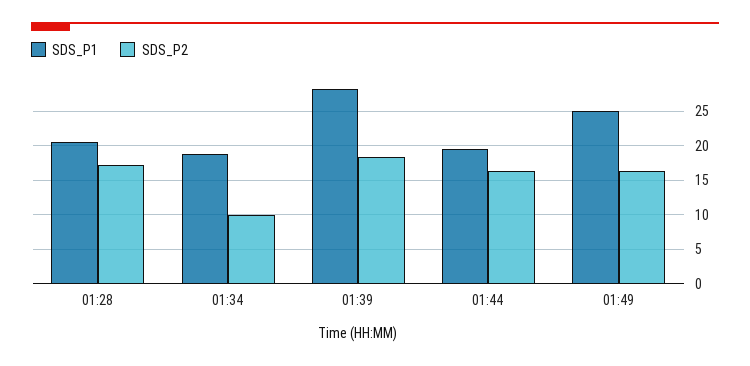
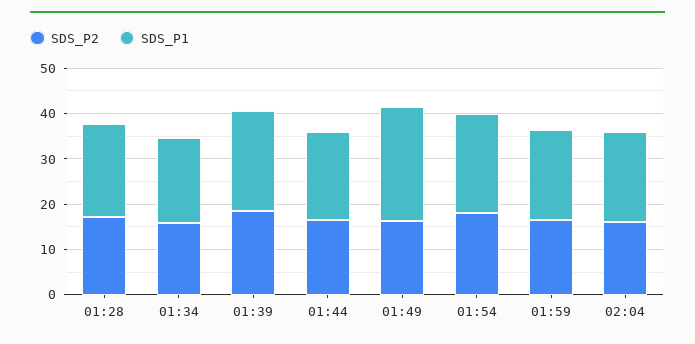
SDS_P2, 01:34: 10 -> 16
SDS_P1, 01:39: 28 -> 22
SDS_P2, 01:54: none -> 18
SDS_P1, 01:54: none -> 22
SDS_P2, 01:59: none -> 16
SDS_P1, 01:59: none -> 20
SDS_P2, 02:04: none -> 16
SDS_P1, 02:04: none -> 20

